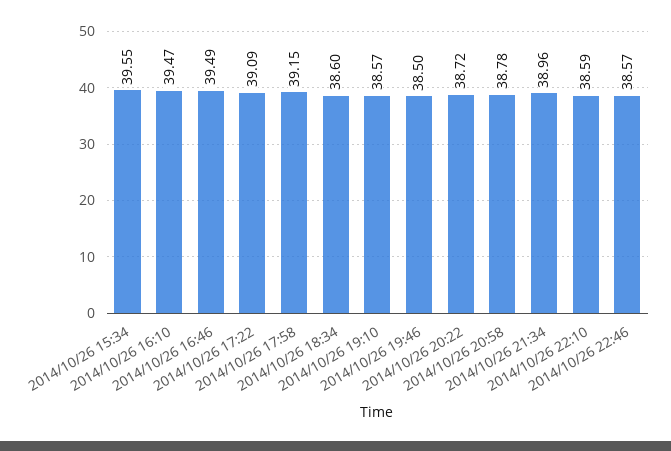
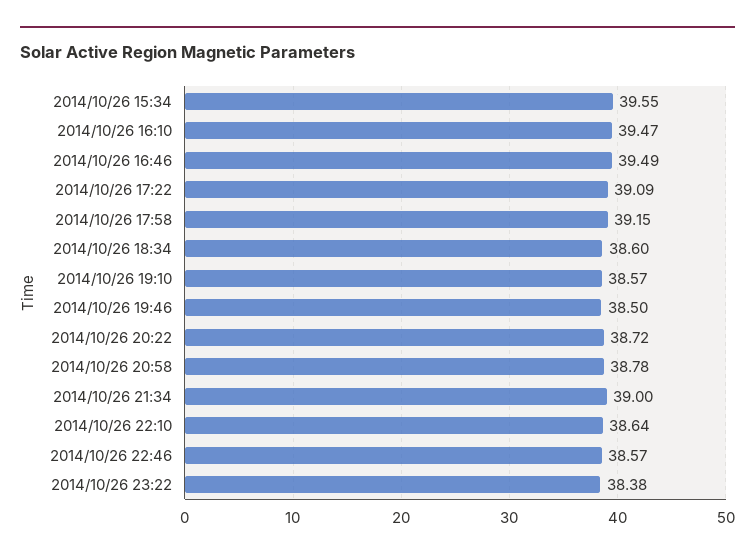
2014/10/26 21:34: 38.96 -> 39
2014/10/26 22:10: 38.59 -> 38.64
2014/10/26 23:22: none -> 38.38

